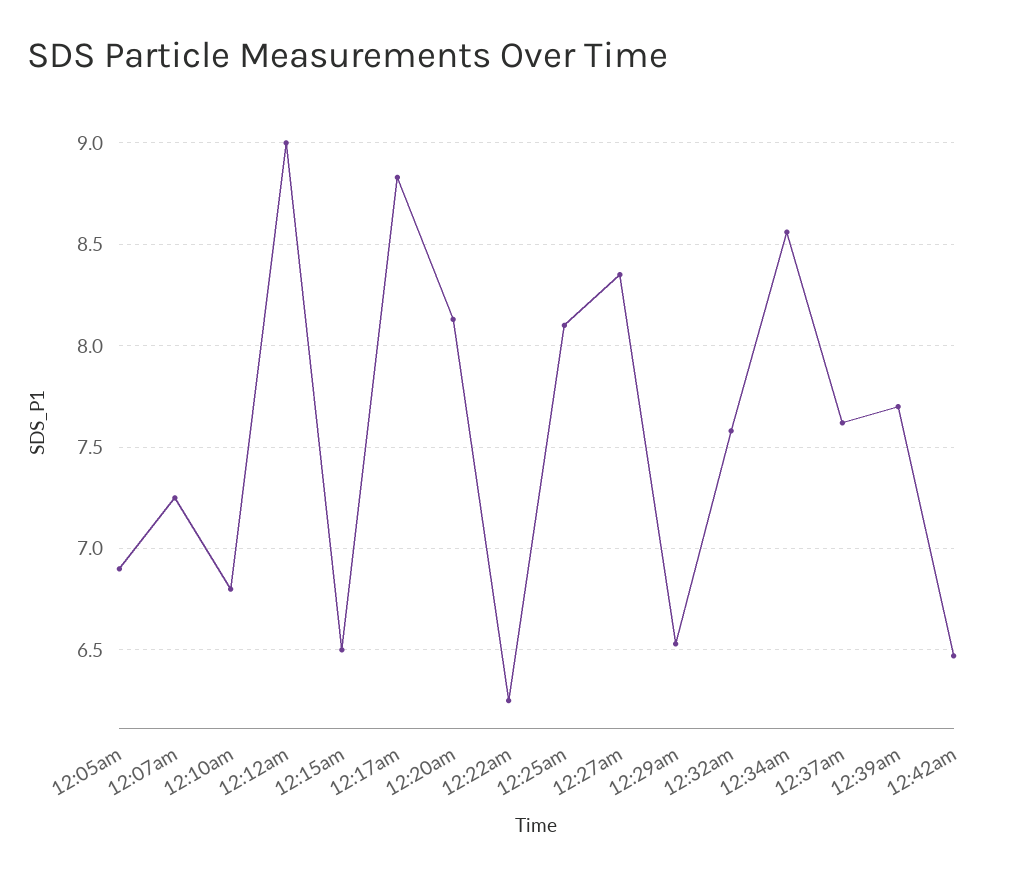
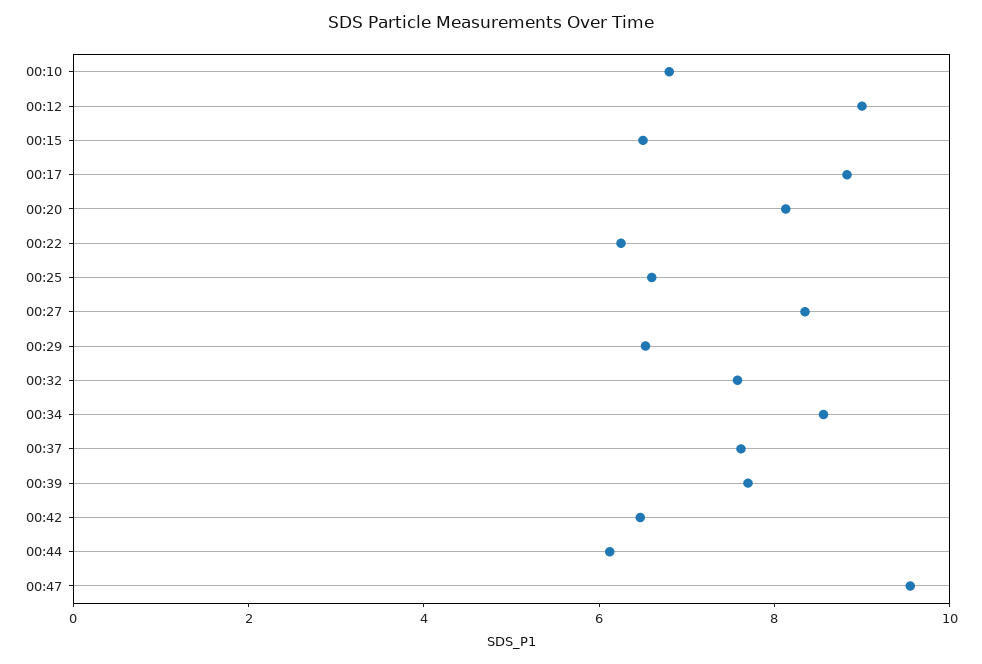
12:05am: 6.9 -> none
12:07am: 7.25 -> none
12:25am: 8.1 -> 6.5
00:44: none -> 6
00:47: none -> 9.5

